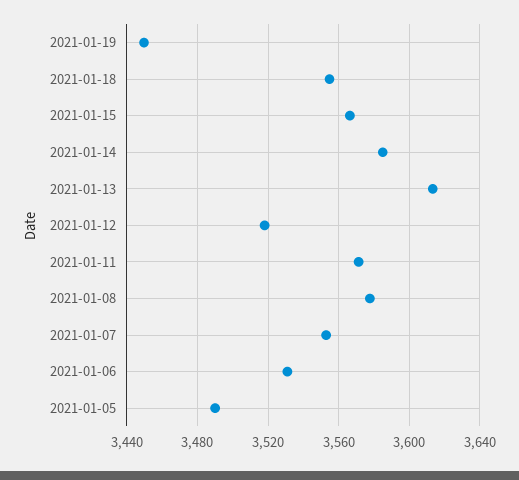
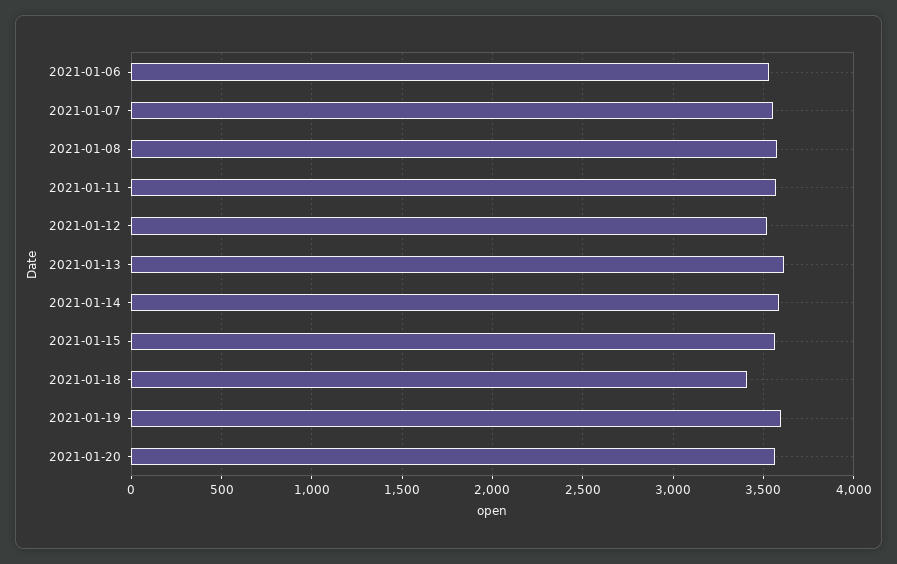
2021-01-19: 3450 -> 3600
2021-01-18: 3555 -> 3400
2021-01-05: 3490 -> none
2021-01-20: none -> 3550

